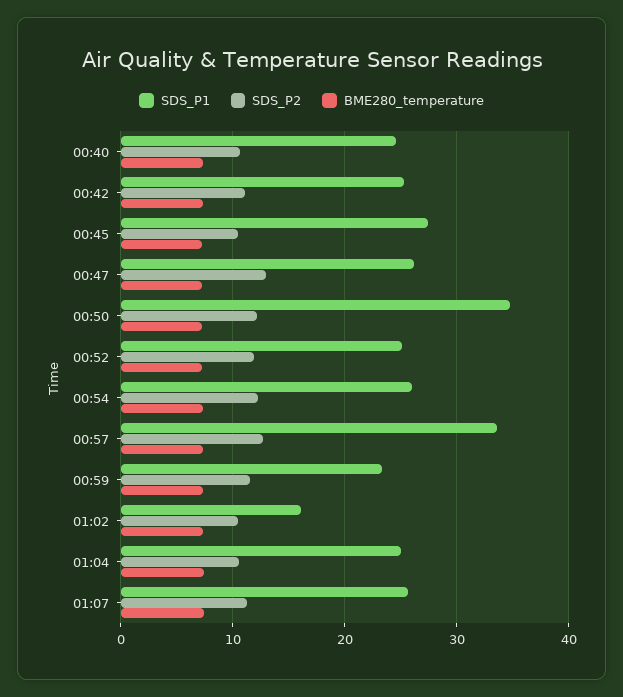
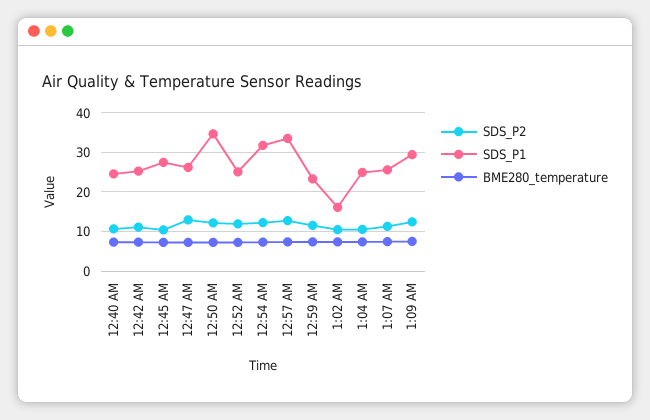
SDS_P1, 00:54: 26 -> 32
SDS_P2, 1:09 AM: none -> 12
SDS_P1, 1:09 AM: none -> 30
BME280_temperature, 1:09 AM: none -> 8

